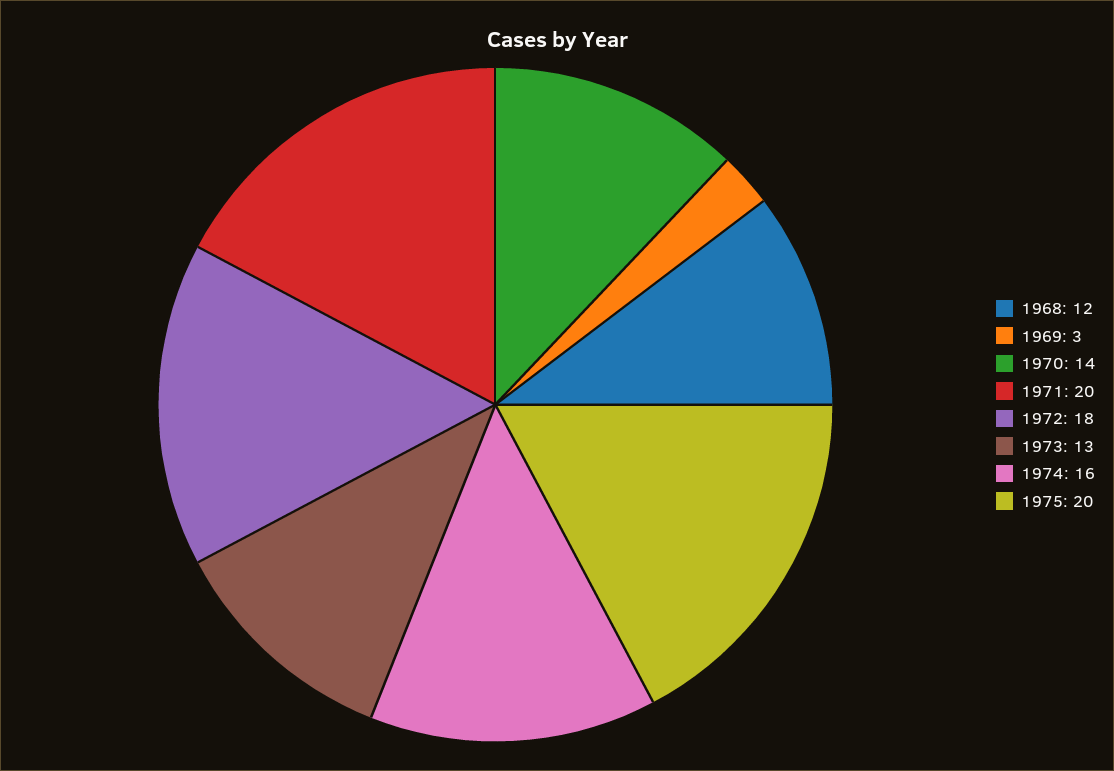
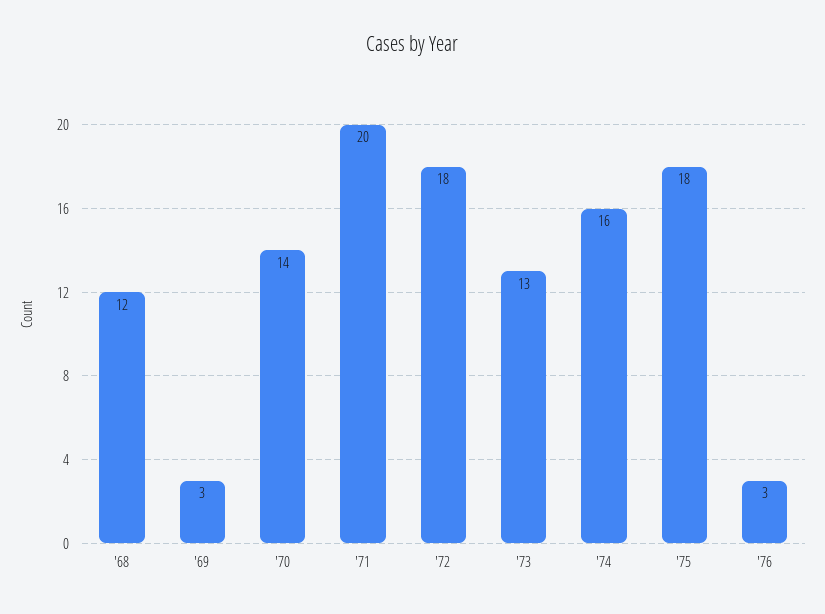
1975: 20 -> 18
'76: none -> 3

